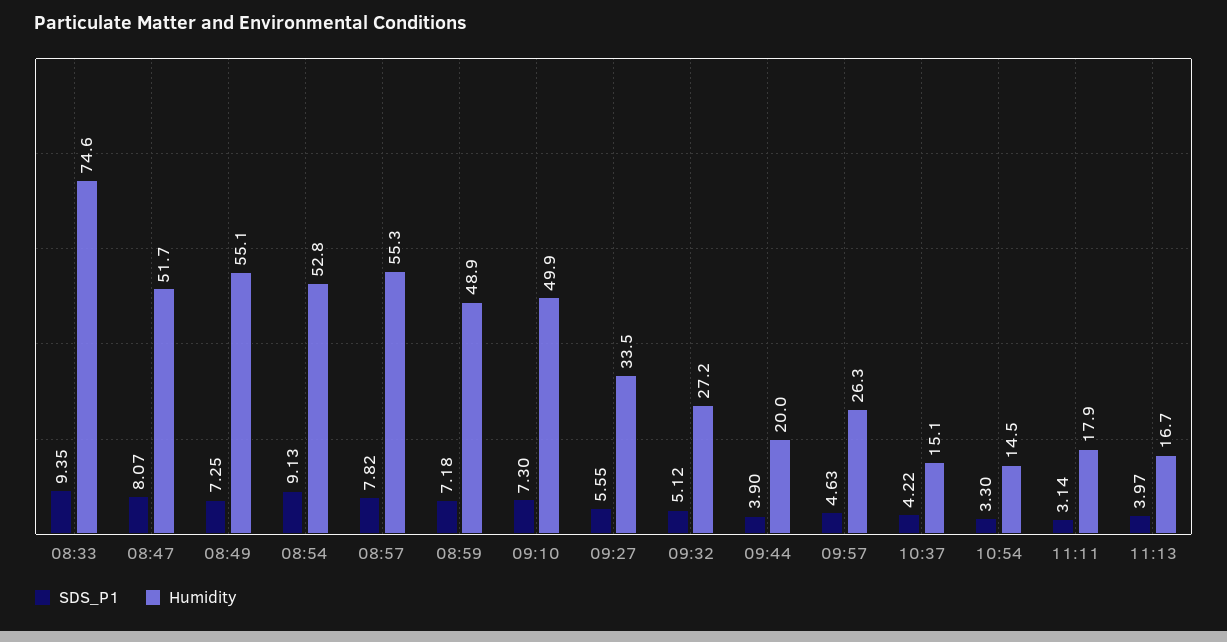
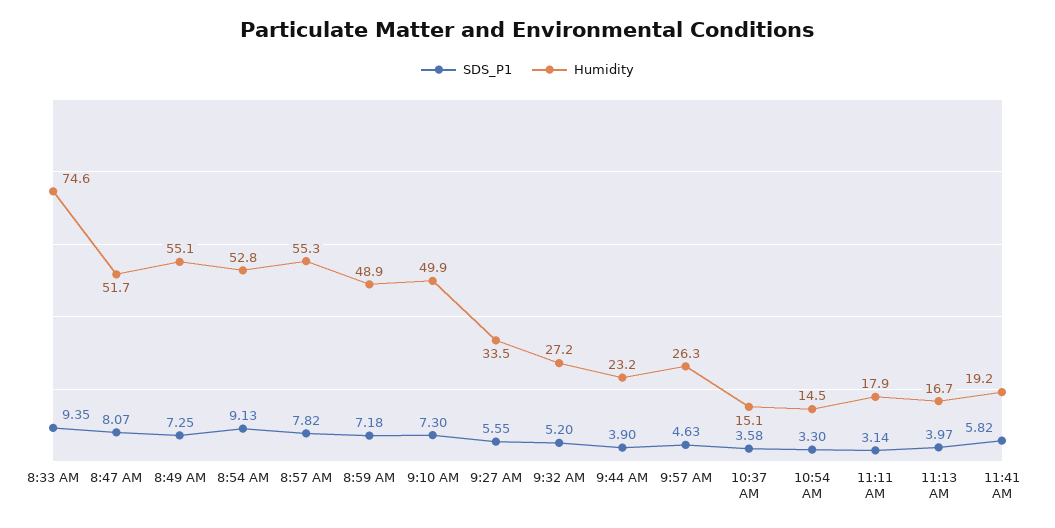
SDS_P1, 09:32: 5.12 -> 5.2
Humidity, 09:44: 20 -> 23.2
SDS_P1, 10:37: 4.22 -> 3.58
SDS_P1, 11:41 AM: none -> 5.82
Humidity, 11:41 AM: none -> 19.2

